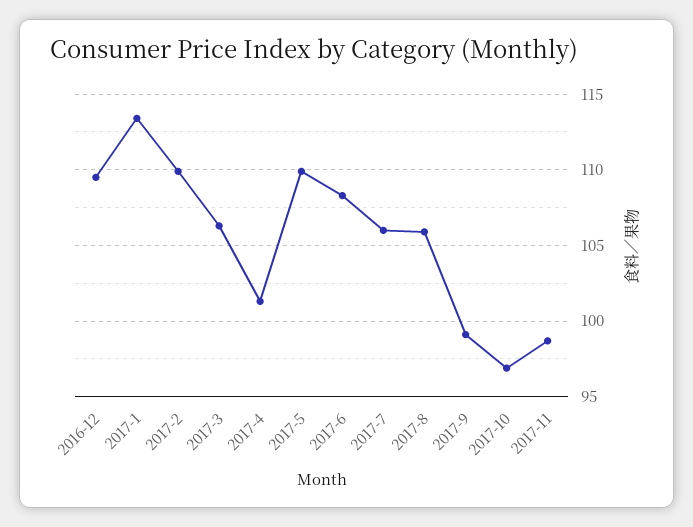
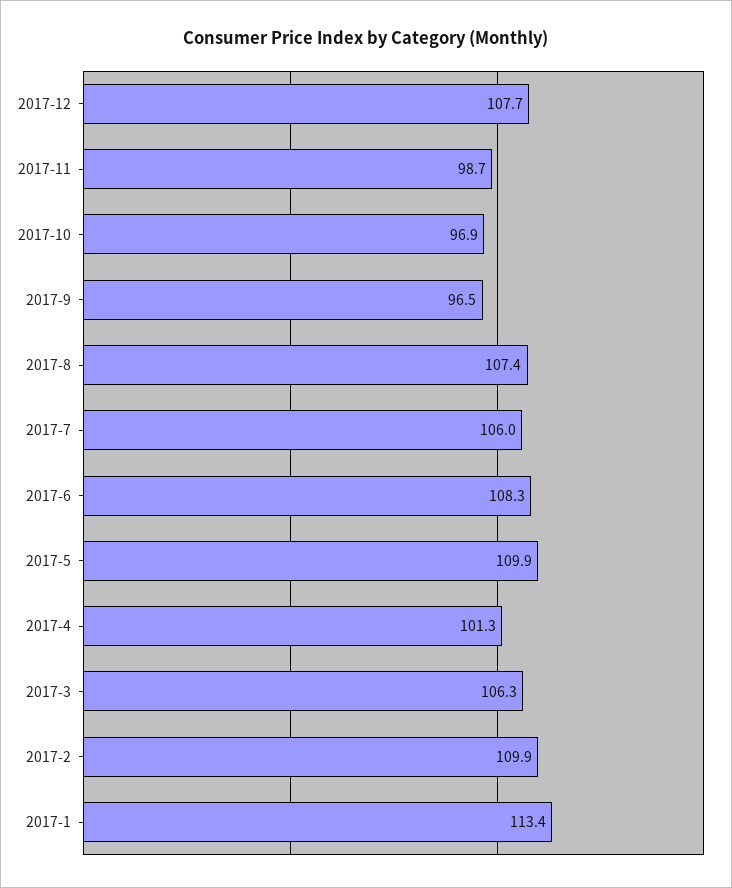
2016-12: 109.5 -> none
2017-8: 106 -> 107.4
2017-9: 99 -> 96.5
2017-12: none -> 107.7

